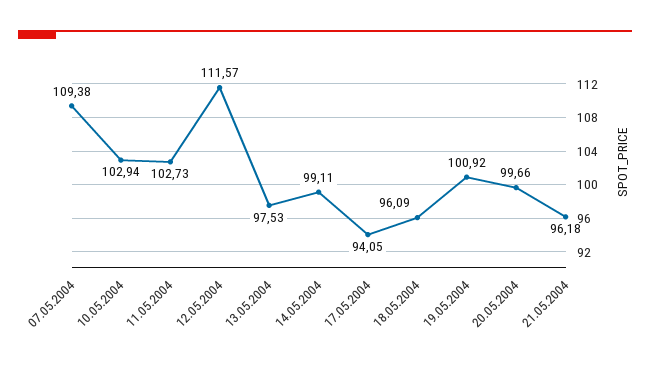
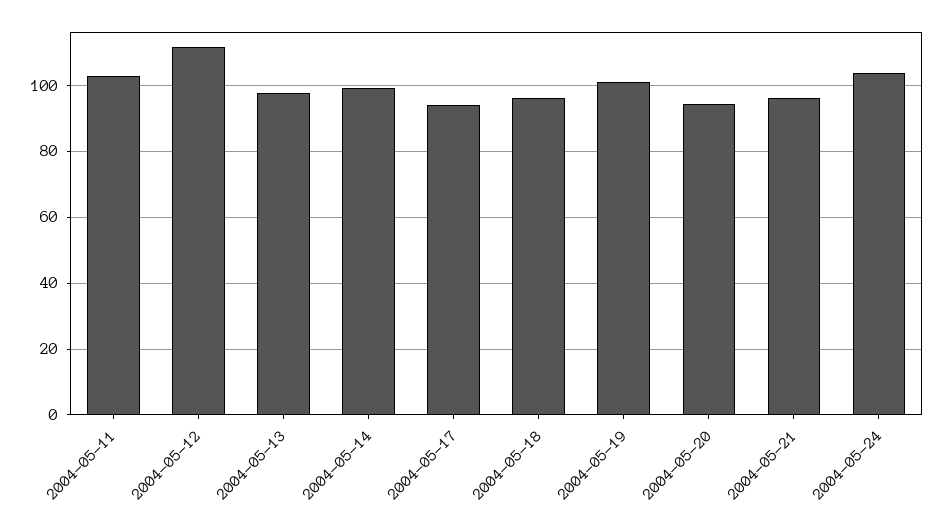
07.05.2004: 109.38 -> none
10.05.2004: 102.94 -> none
20.05.2004: 99.66 -> 94
2004-05-24: none -> 104

